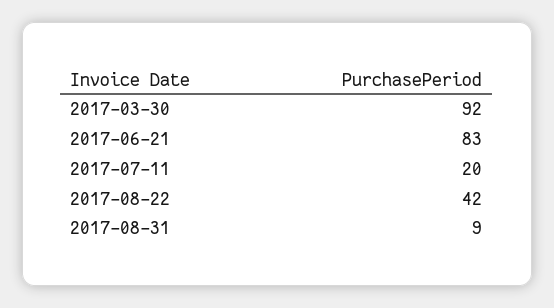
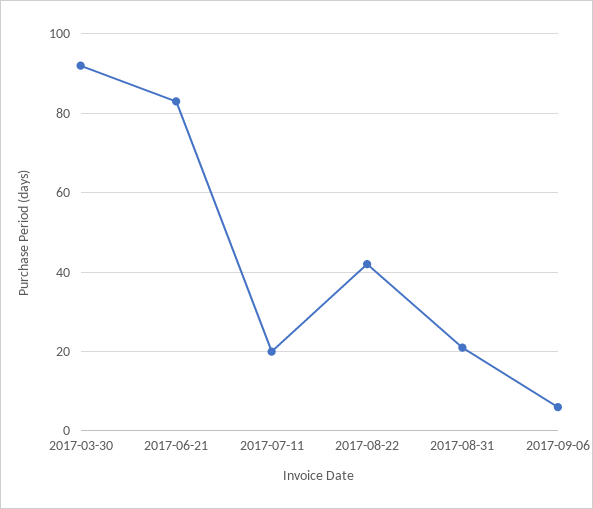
2017-08-31: 9 -> 20
2017-09-06: none -> 5

